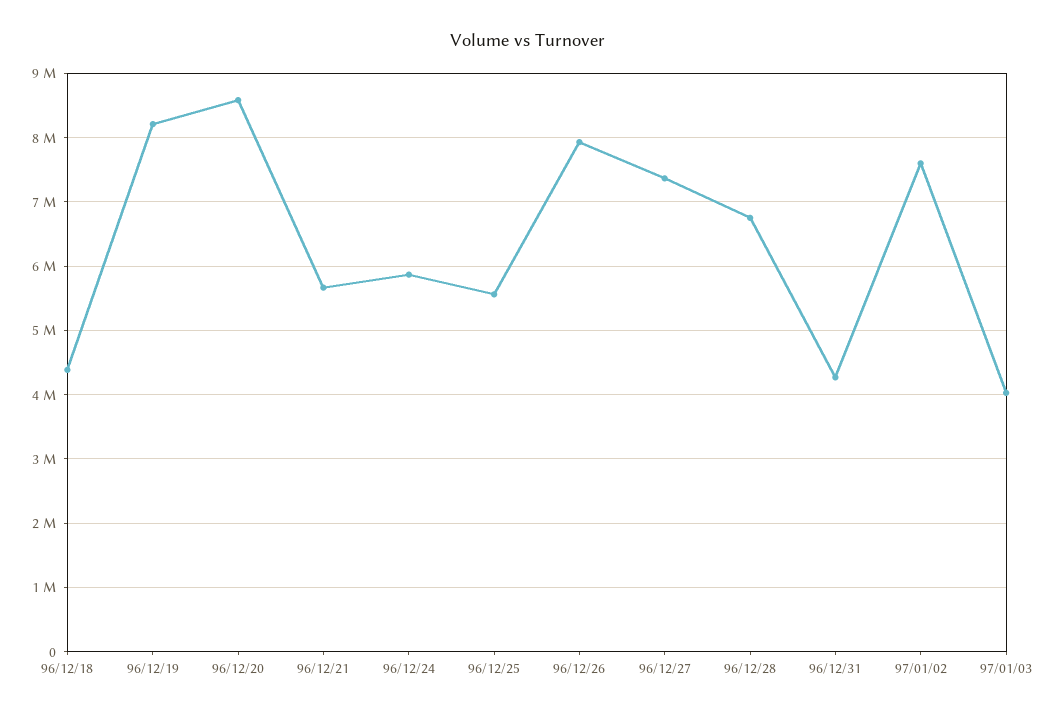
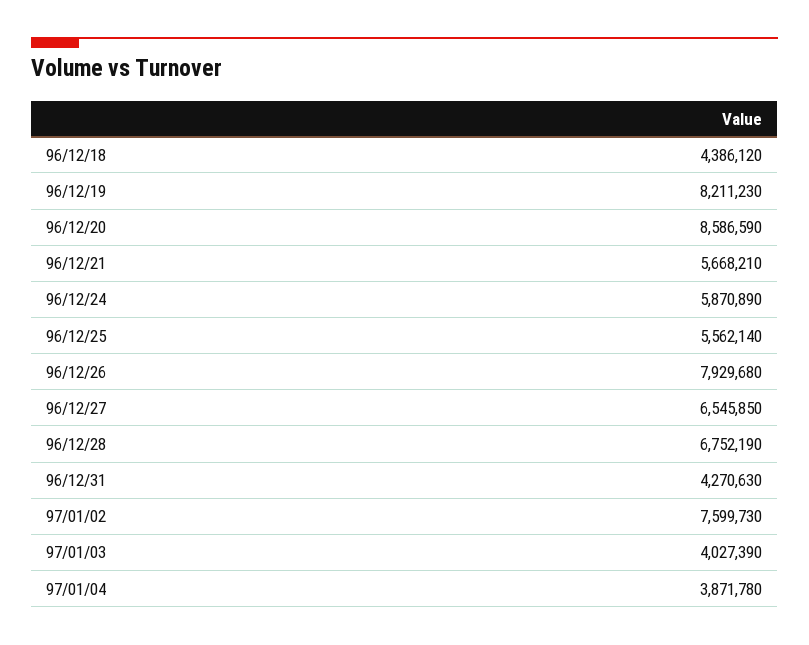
96/12/27: 7400000 -> 6545850
97/01/04: none -> 3871780

